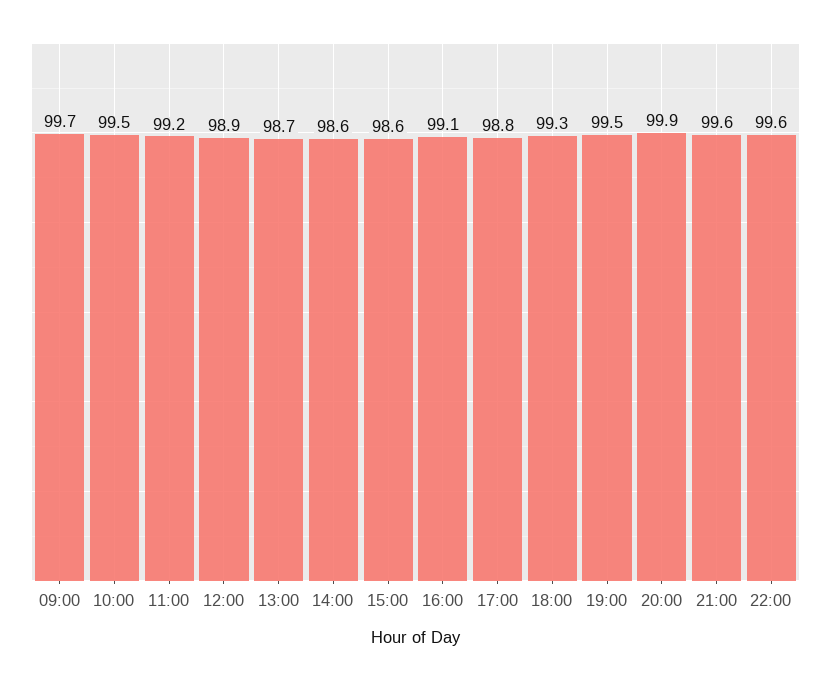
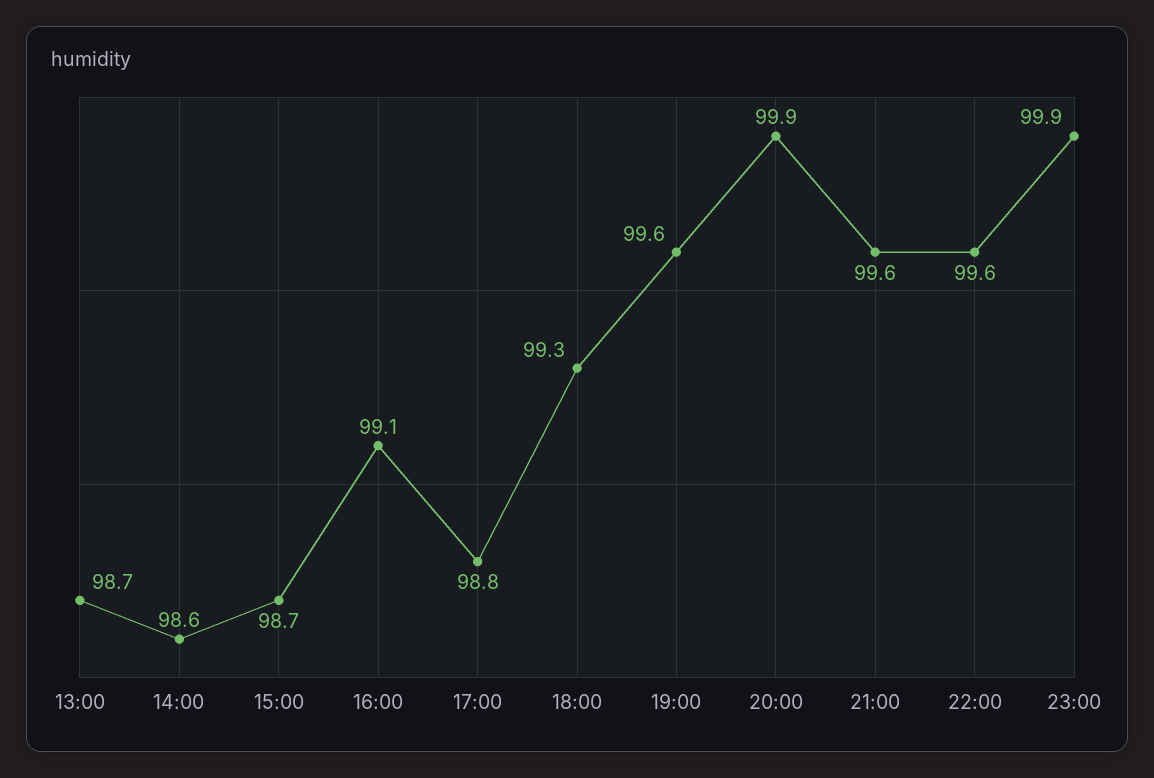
09:00: 99.7 -> none
10:00: 99.5 -> none
11:00: 99.2 -> none
12:00: 98.9 -> none
15:00: 98.6 -> 98.7
19:00: 99.5 -> 99.6
23:00: none -> 99.9

